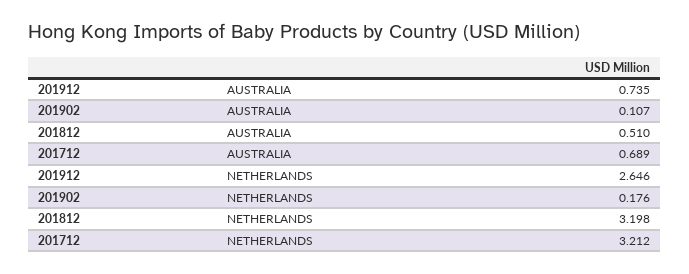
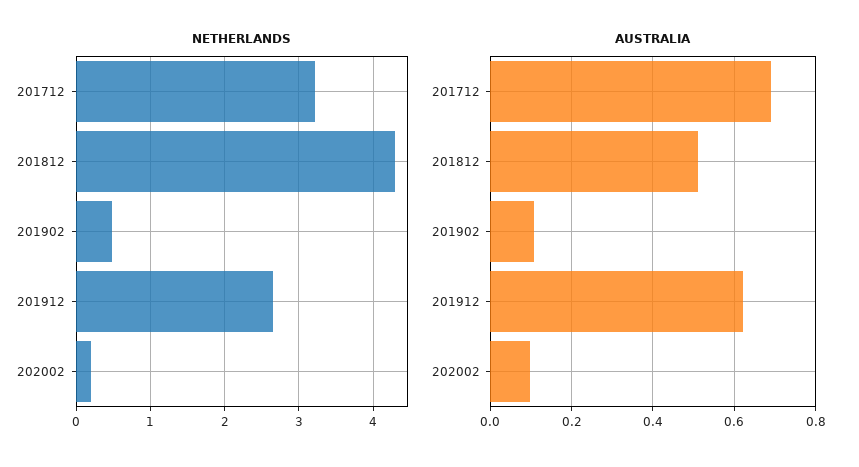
AUSTRALIA, 201912: 0.735 -> 0.62
NETHERLANDS, 201902: 0.176 -> 0.5
NETHERLANDS, 201812: 3.198 -> 4.3
NETHERLANDS, 202002: none -> 0.2
AUSTRALIA, 202002: none -> 0.1

